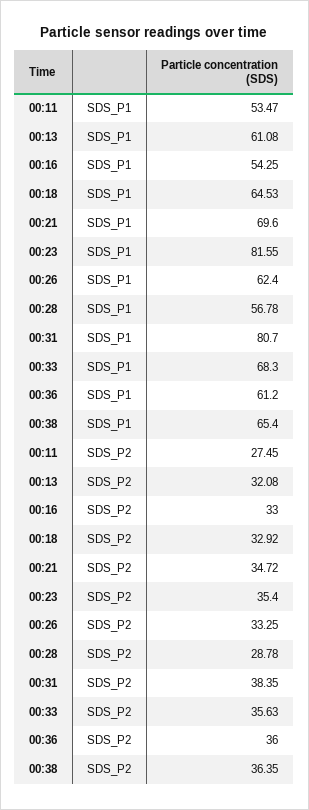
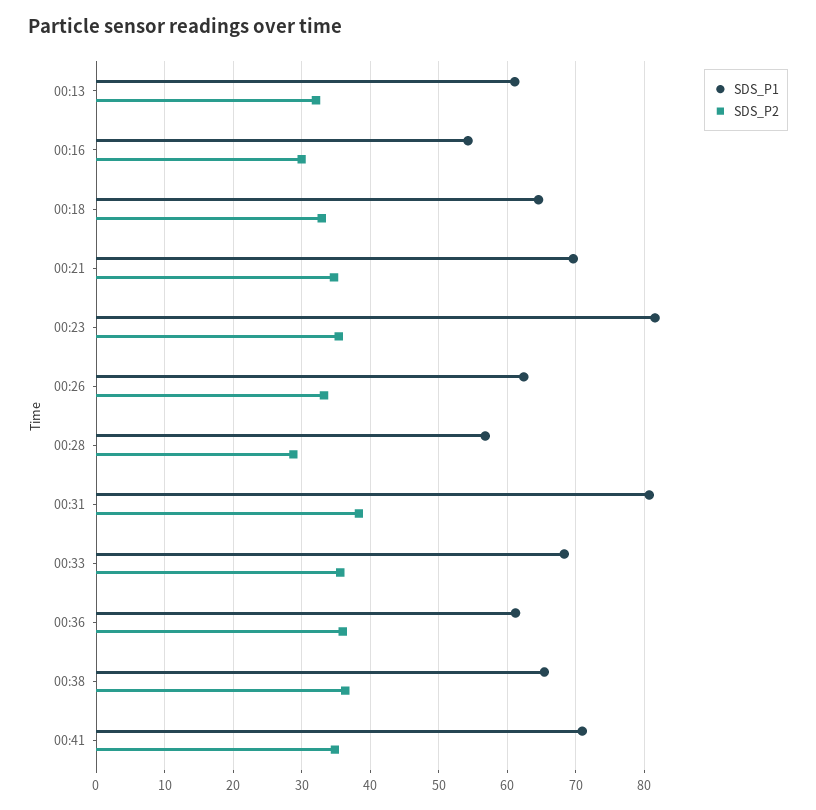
SDS_P1, 00:11: 53.47 -> none
SDS_P2, 00:11: 27.45 -> none
SDS_P2, 00:16: 33 -> 30
SDS_P1, 00:41: none -> 71
SDS_P2, 00:41: none -> 35

